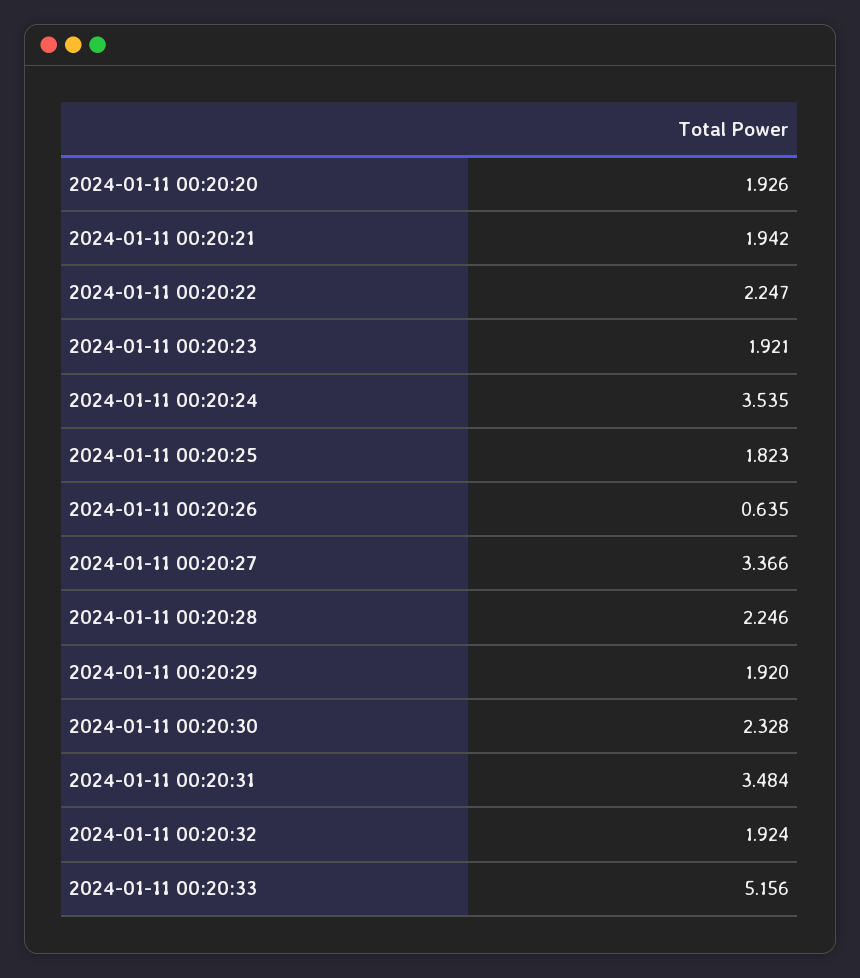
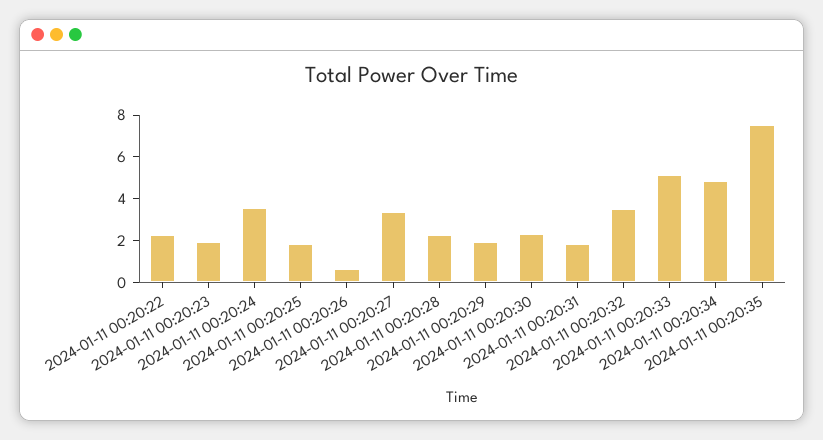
2024-01-11 00:20:20: 1.926 -> none
2024-01-11 00:20:21: 1.942 -> none
2024-01-11 00:20:31: 3.484 -> 2
2024-01-11 00:20:32: 1.924 -> 3.5
2024-01-11 00:20:34: none -> 5
2024-01-11 00:20:35: none -> 7.5

